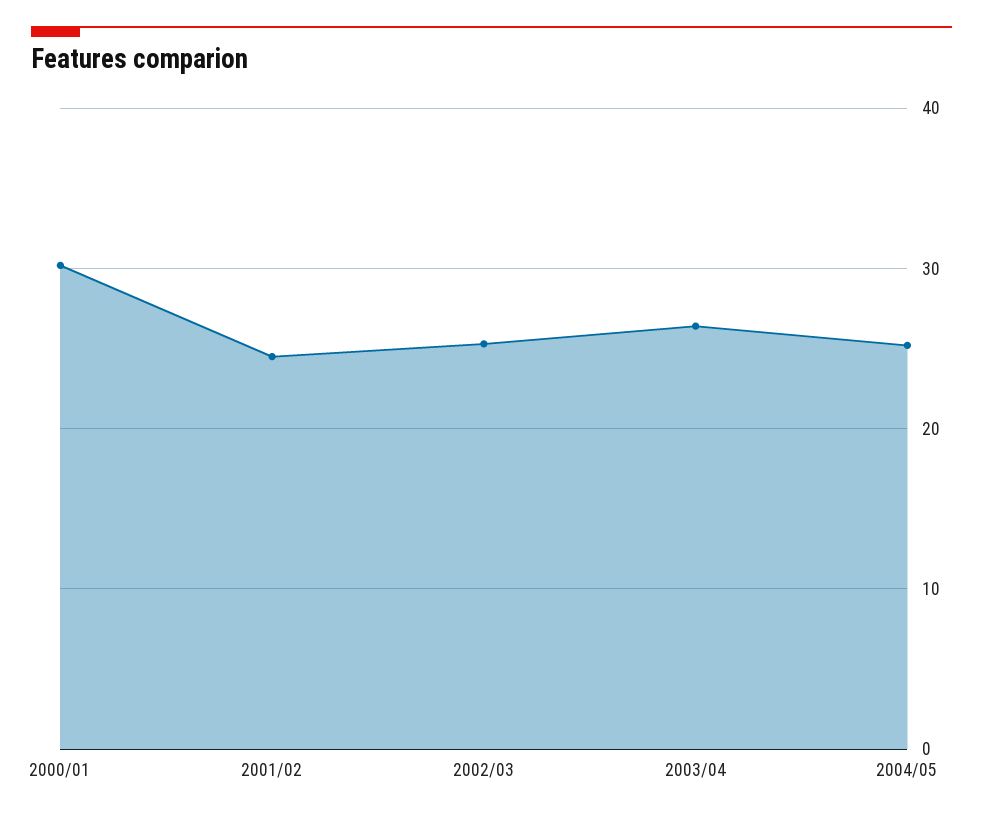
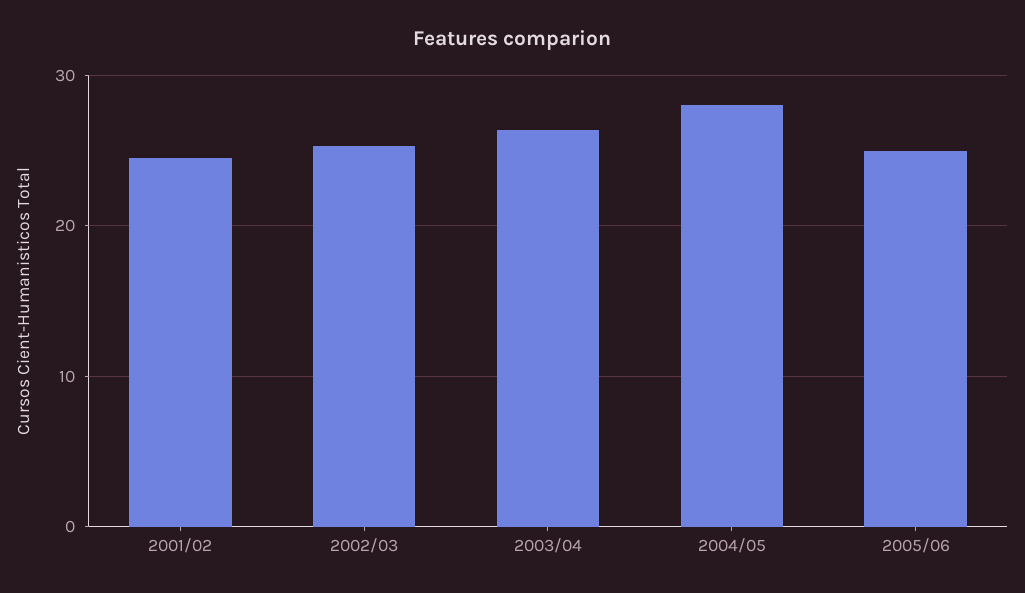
2000/01: 30 -> none
2004/05: 25 -> 28
2005/06: none -> 25

